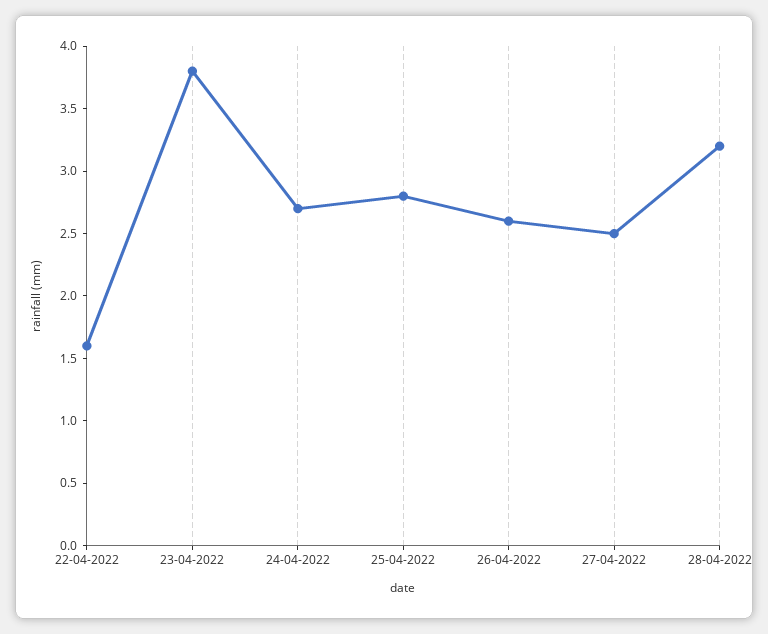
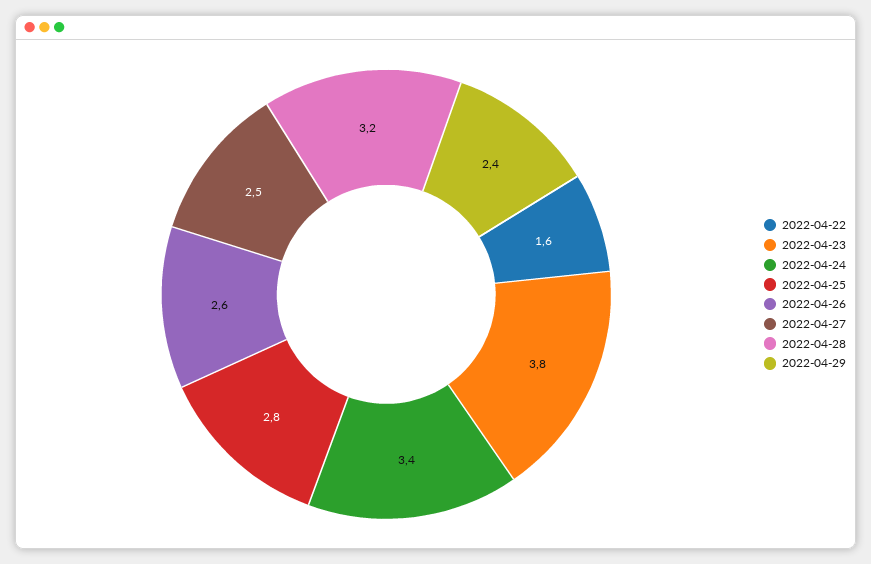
24-04-2022: 2.7 -> 3.4
2022-04-29: none -> 2.4

